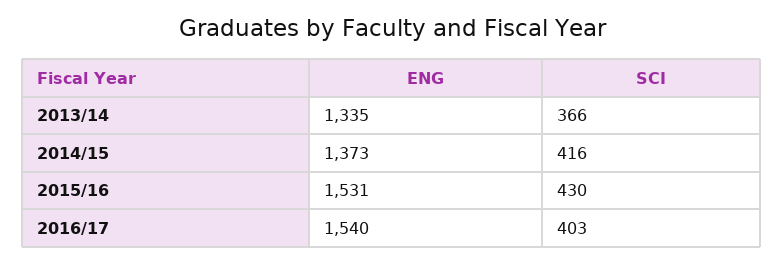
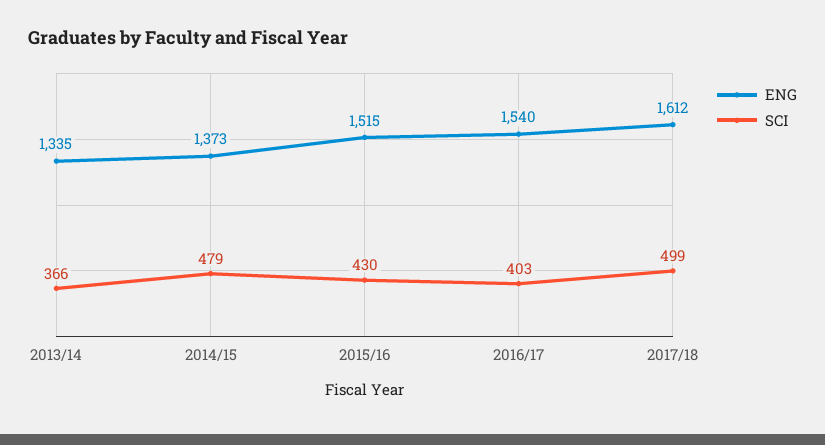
SCI, 2014/15: 416 -> 479
ENG, 2015/16: 1531 -> 1515
ENG, 2017/18: none -> 1612
SCI, 2017/18: none -> 499

